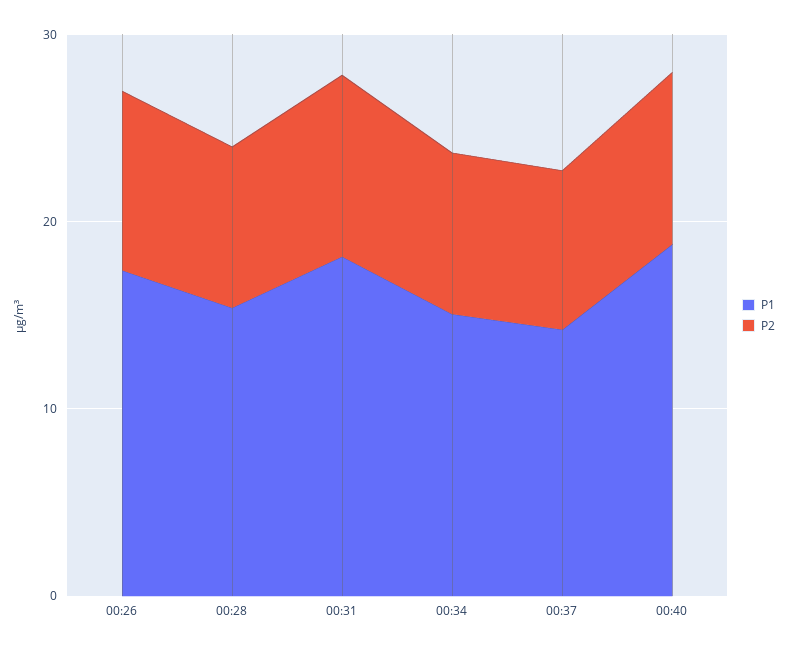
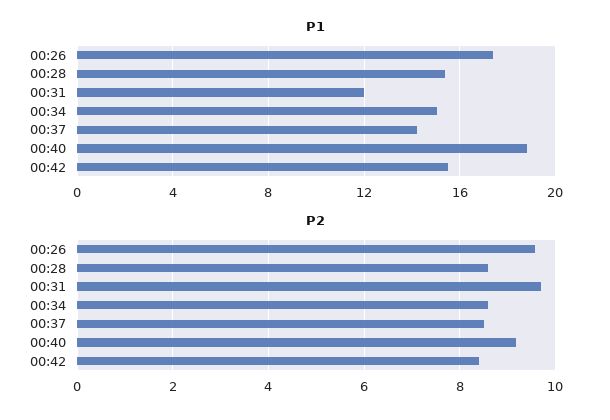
P1, 00:31: 18 -> 12
P1, 00:42: none -> 15.5
P2, 00:42: none -> 8.4

